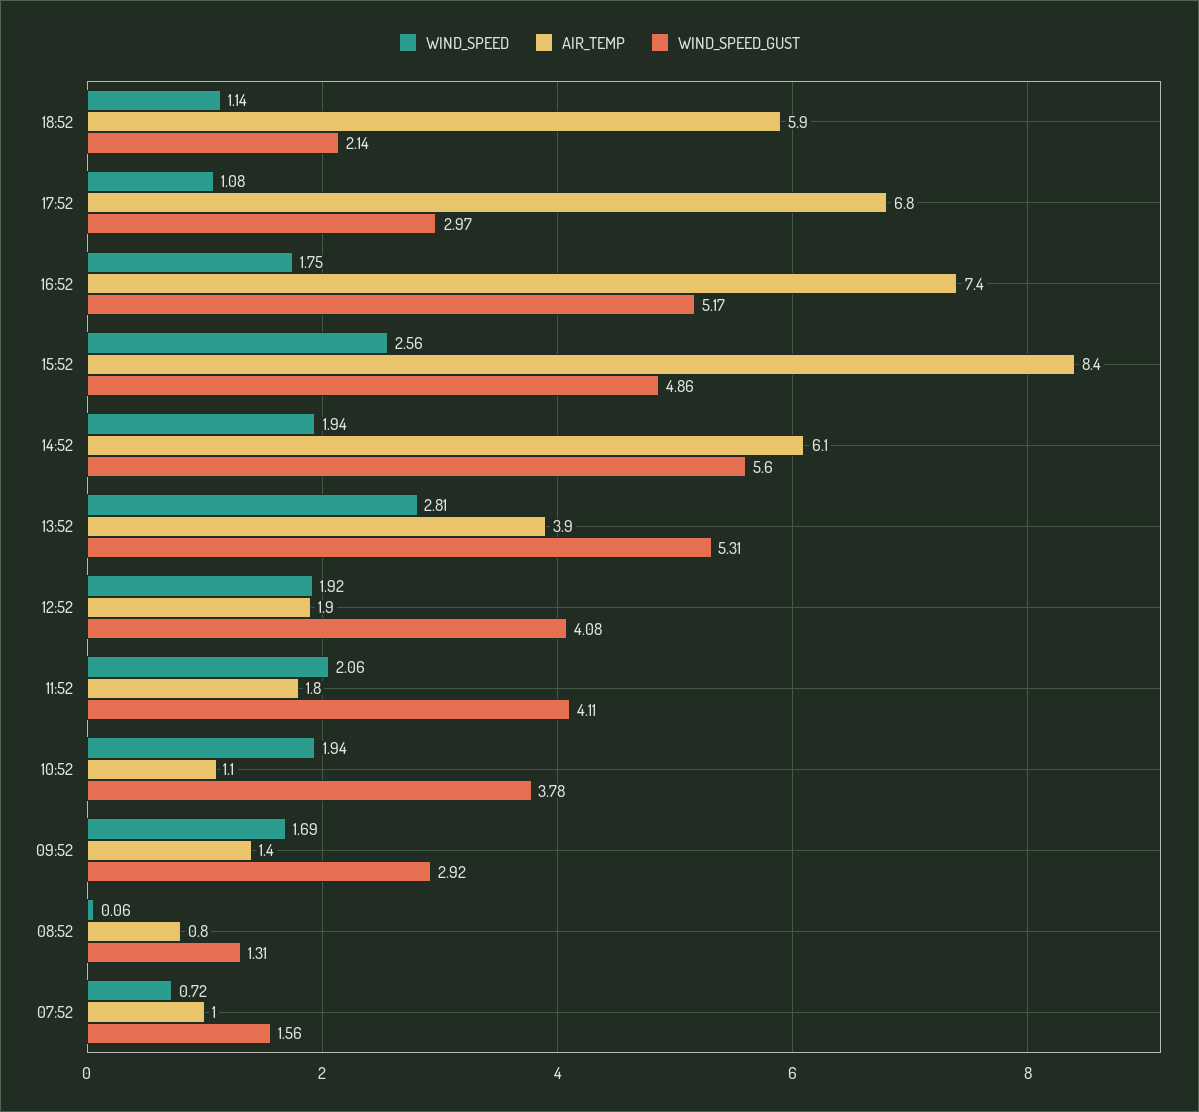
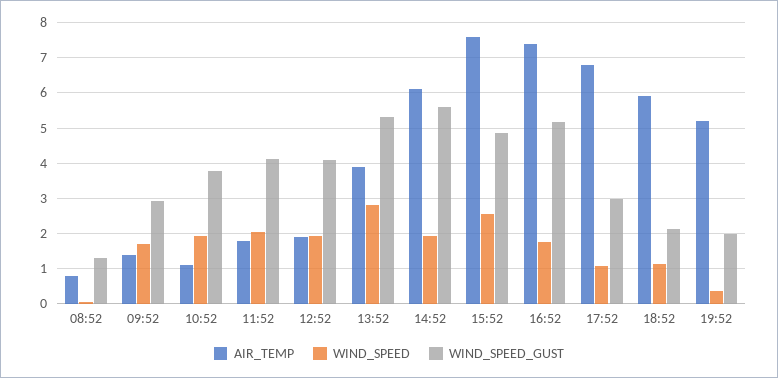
AIR_TEMP, 15:52: 8.4 -> 7.6
WIND_SPEED, 07:52: 0.72 -> none
AIR_TEMP, 07:52: 1 -> none
WIND_SPEED_GUST, 07:52: 1.56 -> none
AIR_TEMP, 19:52: none -> 5.2
WIND_SPEED, 19:52: none -> 0.4
WIND_SPEED_GUST, 19:52: none -> 2

